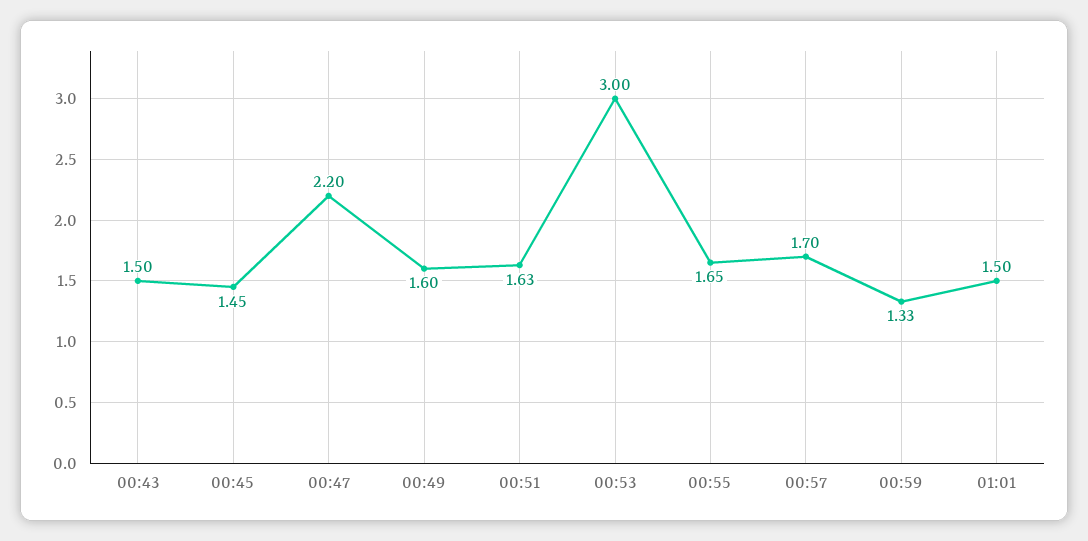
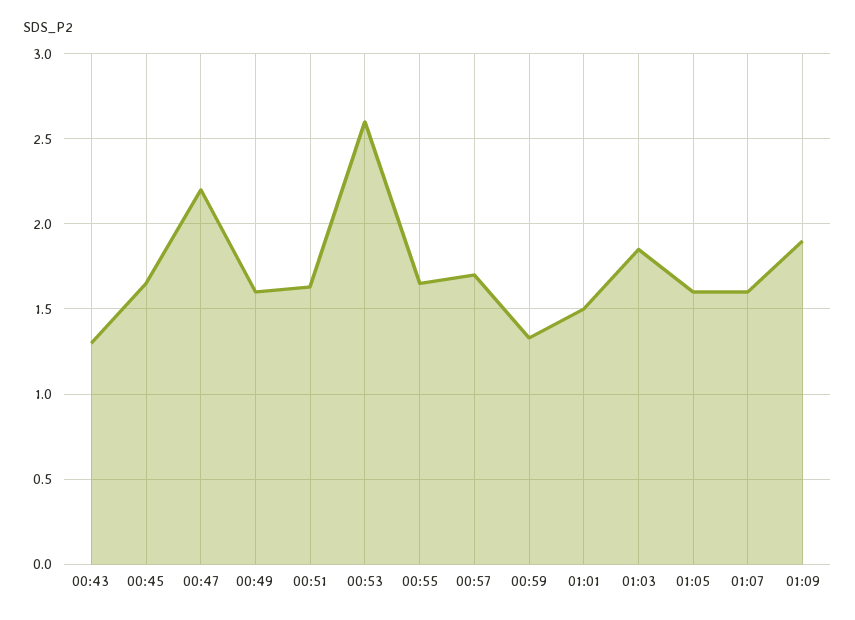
00:43: 1.5 -> 1.3
00:45: 1.45 -> 1.65
00:53: 3 -> 2.6
01:03: none -> 1.85
01:05: none -> 1.6
01:07: none -> 1.6
01:09: none -> 1.9

